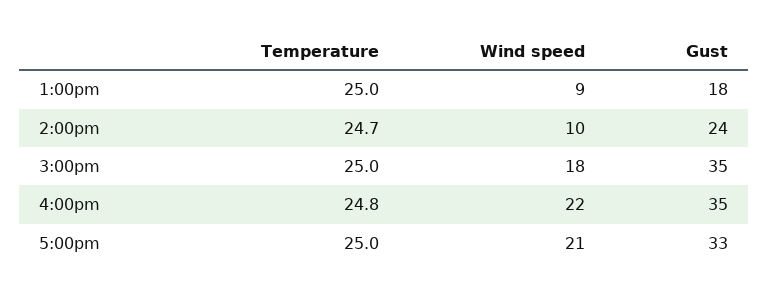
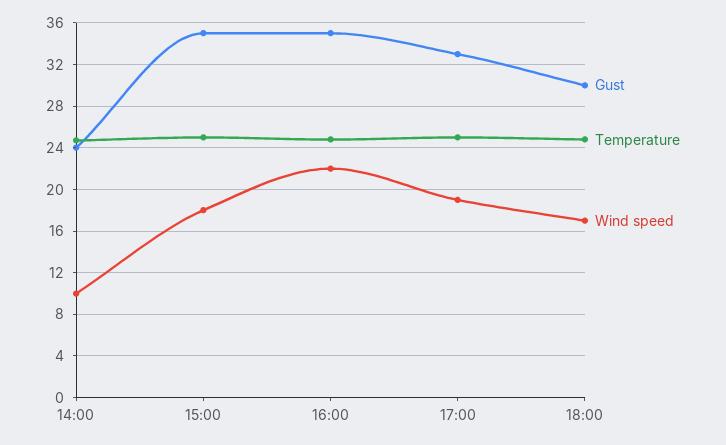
Temperature, 1:00pm: 25 -> none
Wind speed, 1:00pm: 9 -> none
Gust, 1:00pm: 18 -> none
Wind speed, 5:00pm: 21 -> 19
Gust, 18:00: none -> 30
Temperature, 18:00: none -> 25
Wind speed, 18:00: none -> 17

